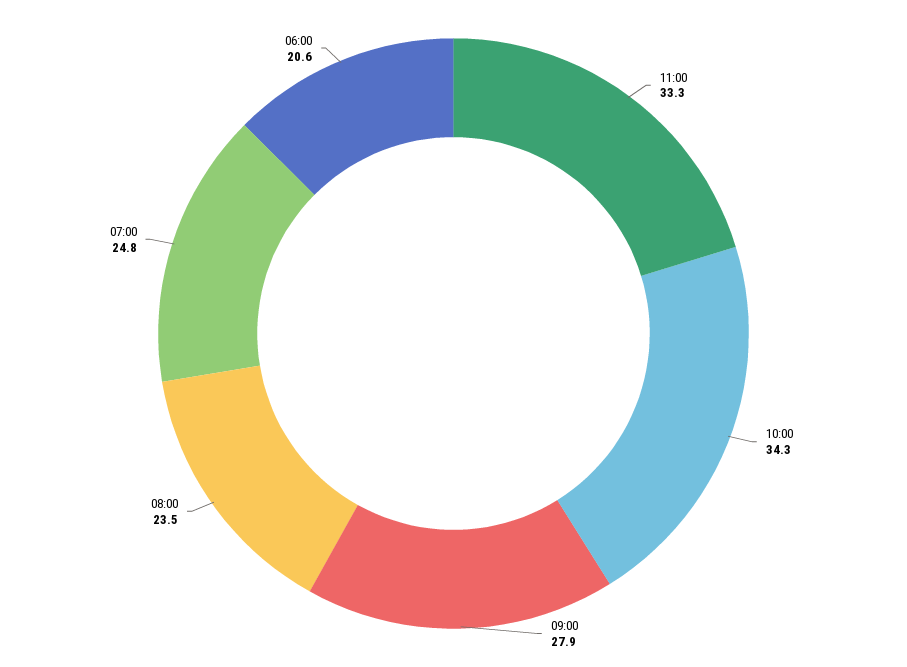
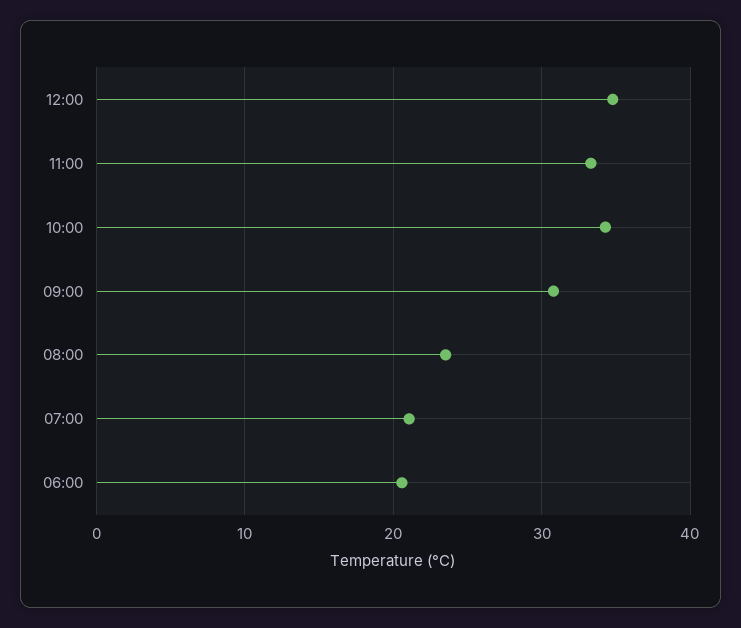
09:00: 27.9 -> 31
07:00: 24.8 -> 21
12:00: none -> 35

